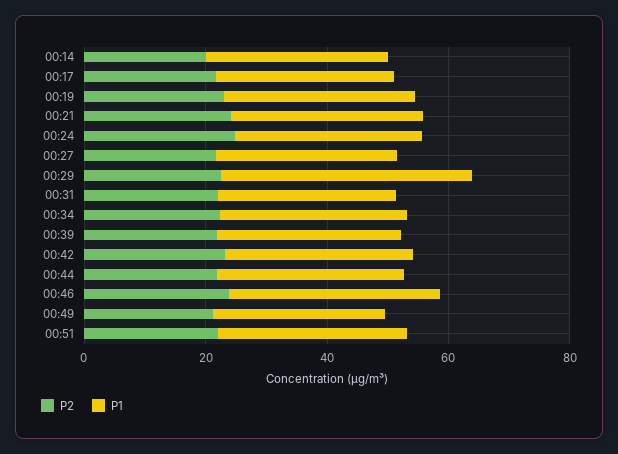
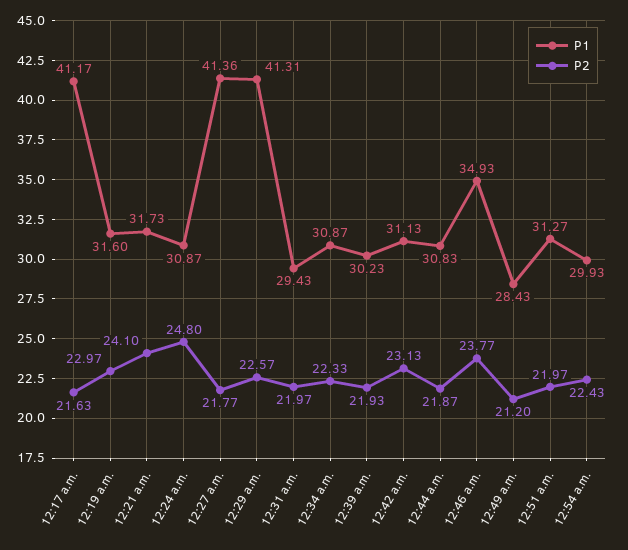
P2, 00:14: 20 -> none
P1, 00:14: 30 -> none
P1, 00:17: 30 -> 41.17
P1, 00:27: 30 -> 41.36
P1, 12:54 a.m.: none -> 29.93
P2, 12:54 a.m.: none -> 22.43

